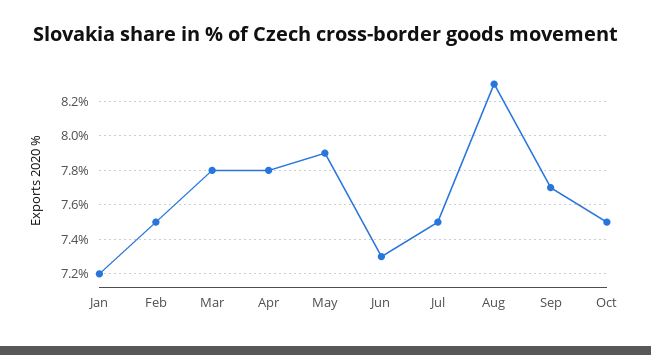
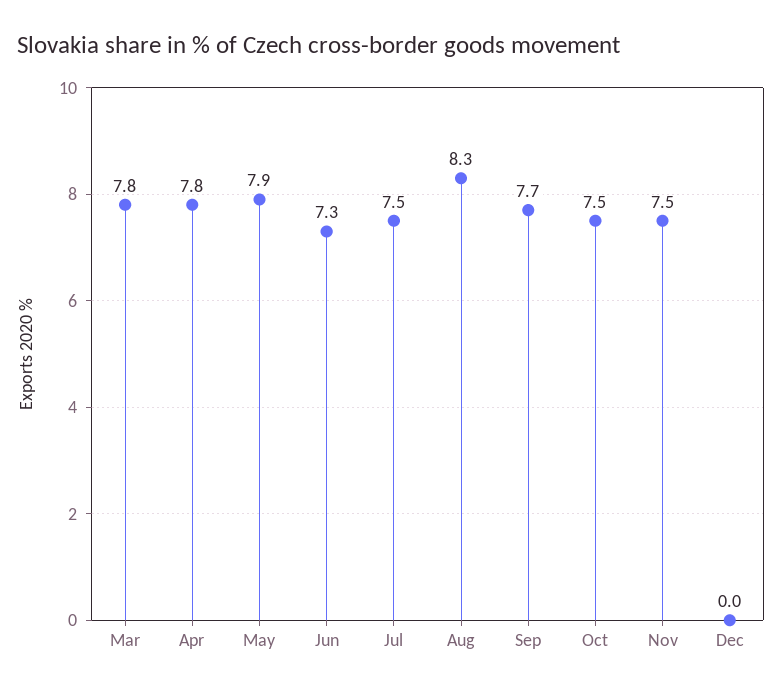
Jan: 7.2 -> none
Feb: 7.5 -> none
Nov: none -> 7.5
Dec: none -> 0

